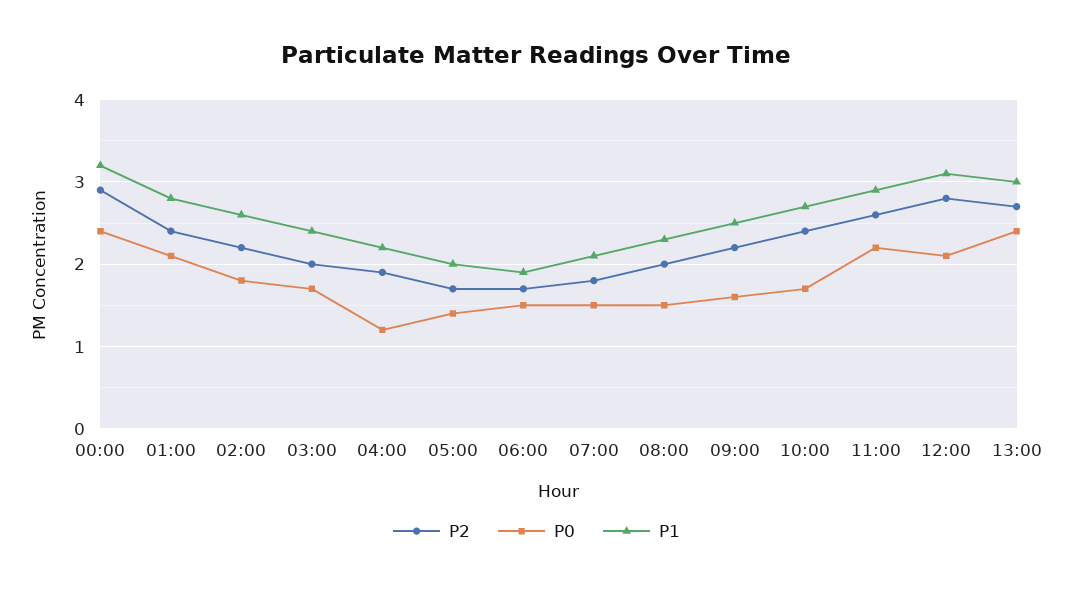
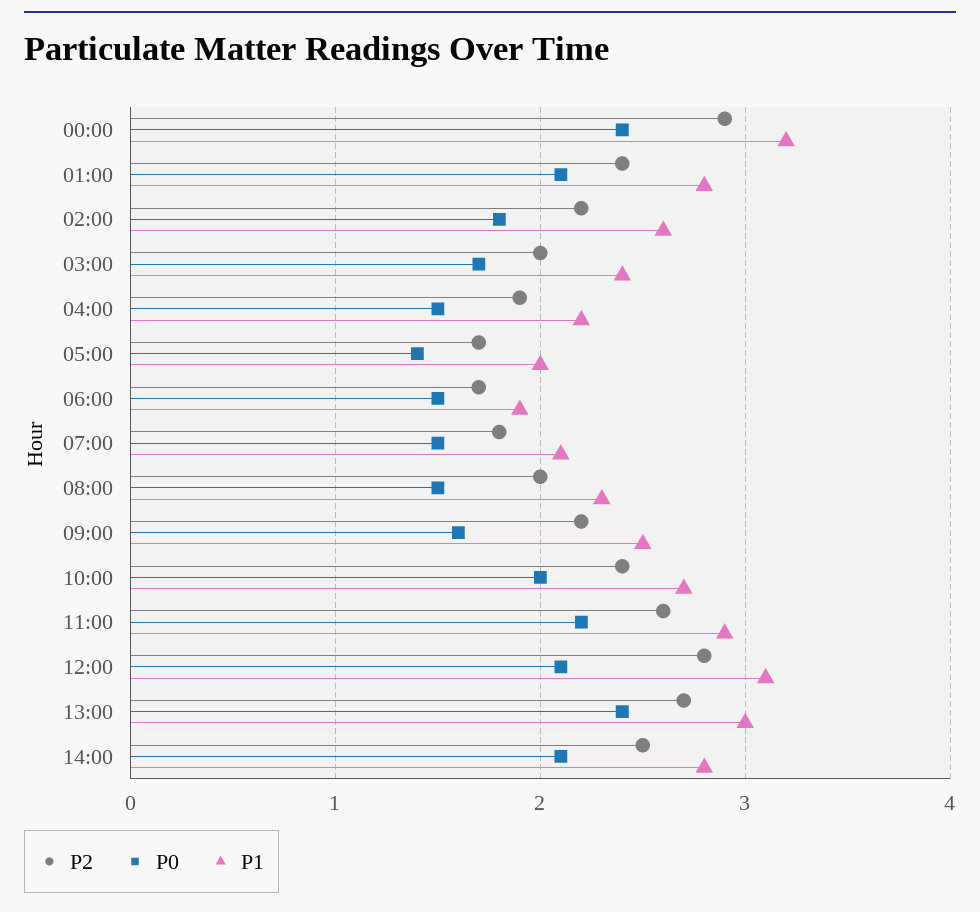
P0, 04:00: 1.2 -> 1.5
P0, 10:00: 1.7 -> 2
P2, 14:00: none -> 2.5
P0, 14:00: none -> 2.1
P1, 14:00: none -> 2.8

